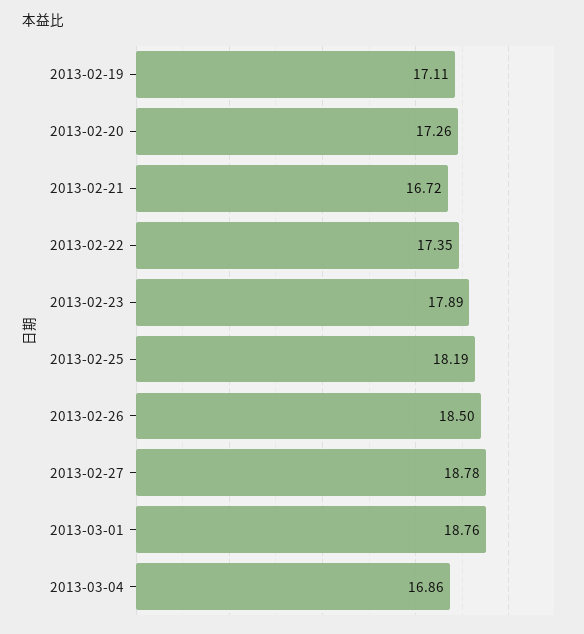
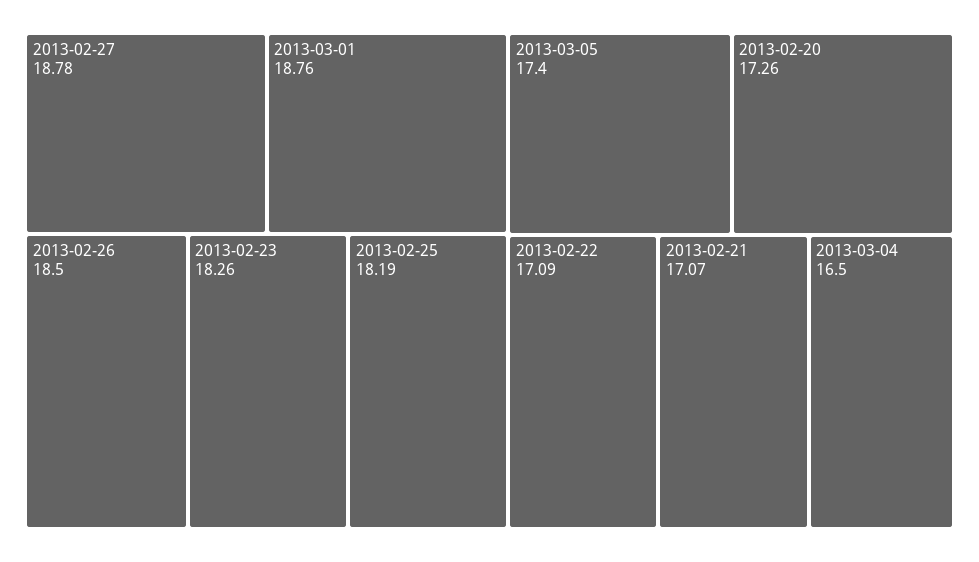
2013-02-19: 17.11 -> none
2013-02-21: 16.72 -> 17.07
2013-02-22: 17.35 -> 17.09
2013-02-23: 17.89 -> 18.26
2013-03-04: 16.86 -> 16.5
2013-03-05: none -> 17.4

